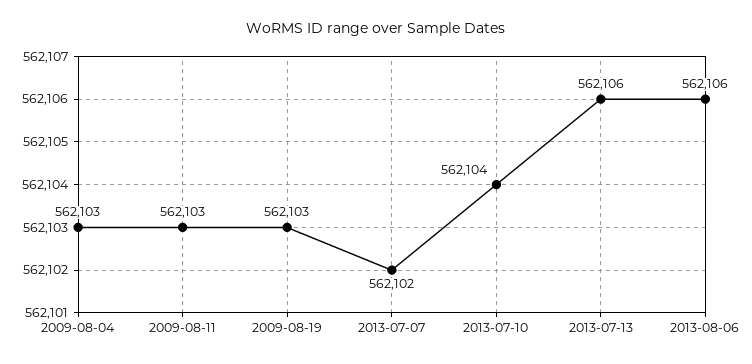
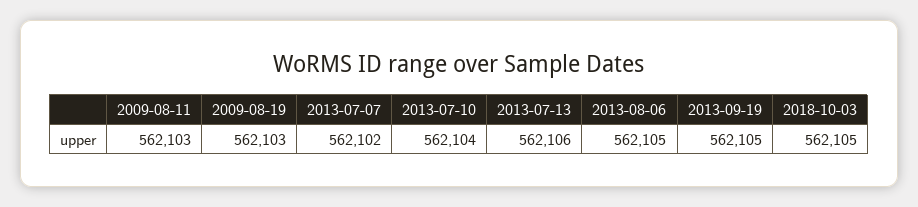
2009-08-04: 562103 -> none
2013-08-06: 562106 -> 562105
2013-09-19: none -> 562105
2018-10-03: none -> 562105

